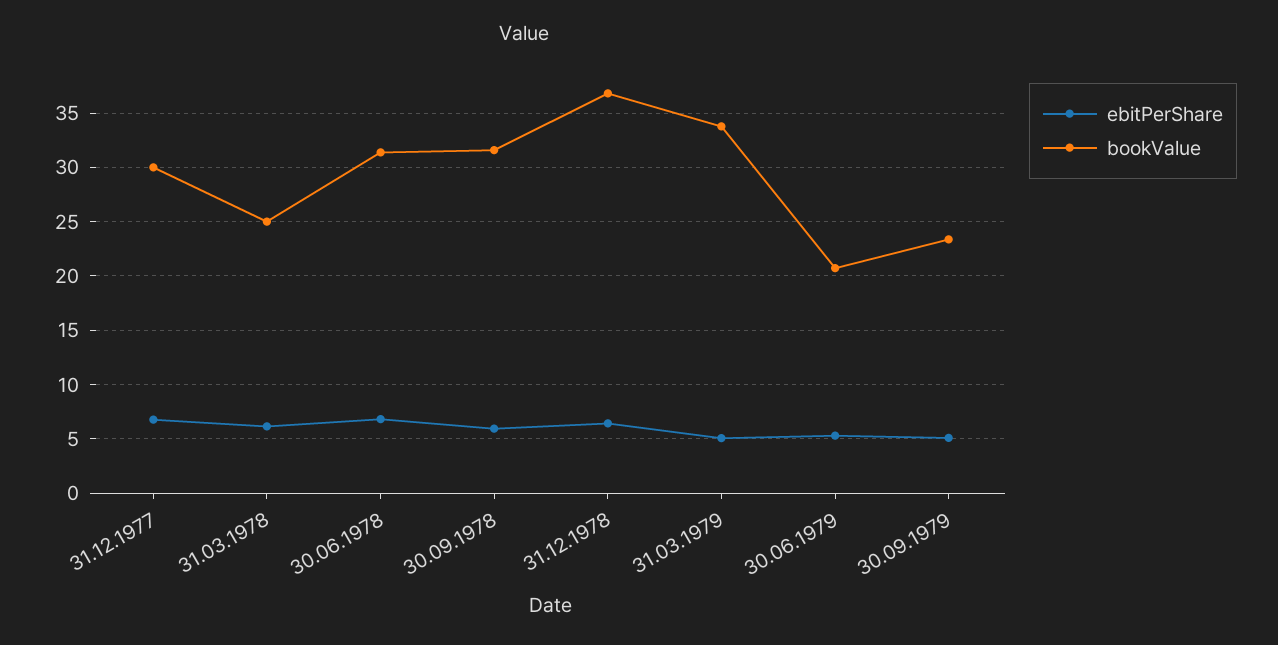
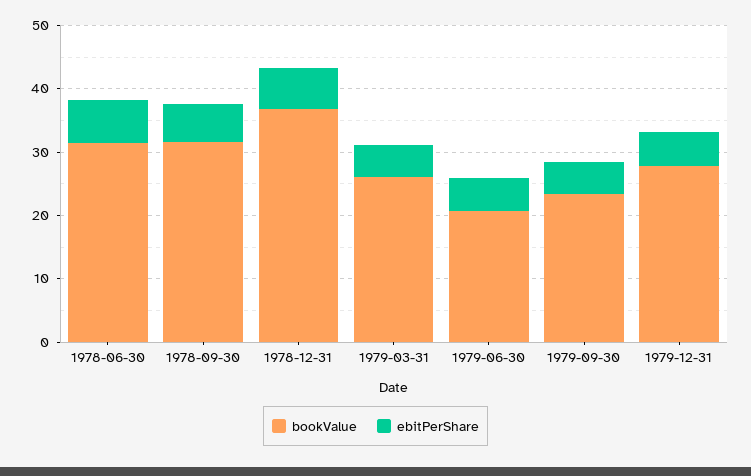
ebitPerShare, 31.12.1977: 7 -> none
bookValue, 31.12.1977: 30 -> none
ebitPerShare, 31.03.1978: 6 -> none
bookValue, 31.03.1978: 25 -> none
bookValue, 31.03.1979: 34 -> 26
bookValue, 1979-12-31: none -> 28
ebitPerShare, 1979-12-31: none -> 6

